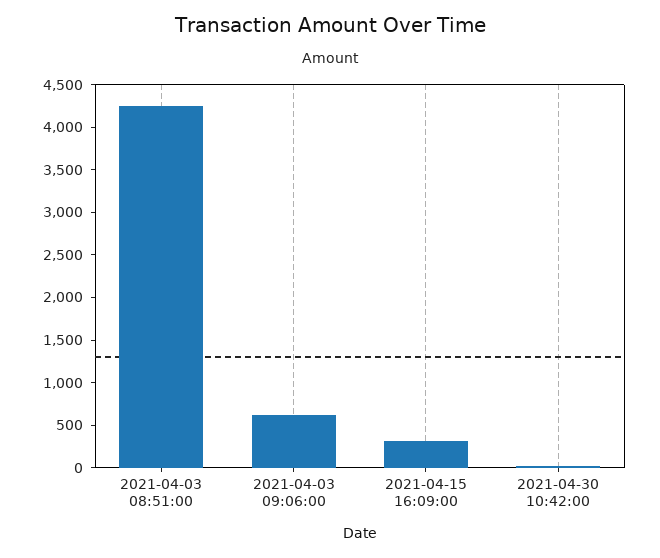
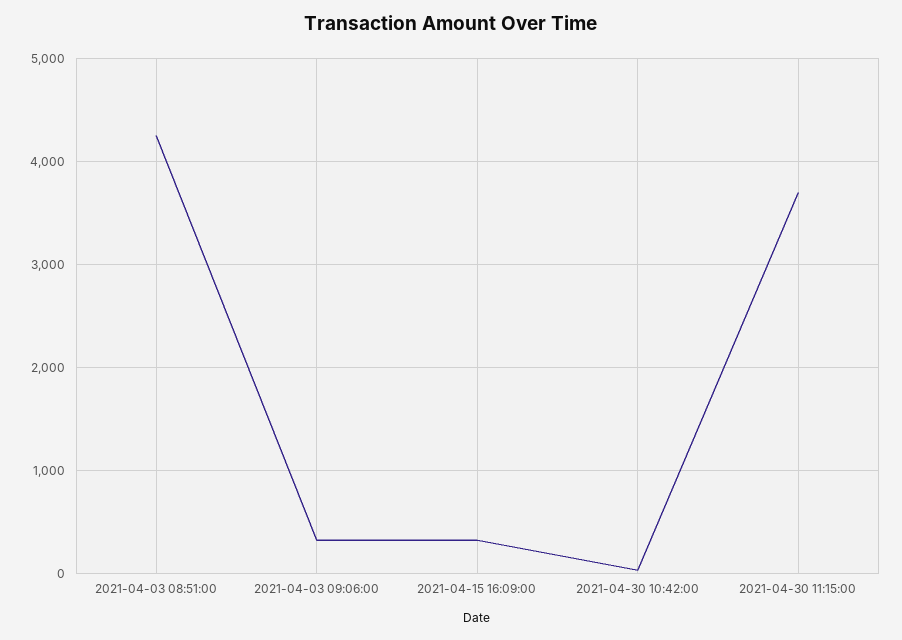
2021-04-03 09:06:00: 600 -> 300
2021-04-30 11:15:00: none -> 3700

